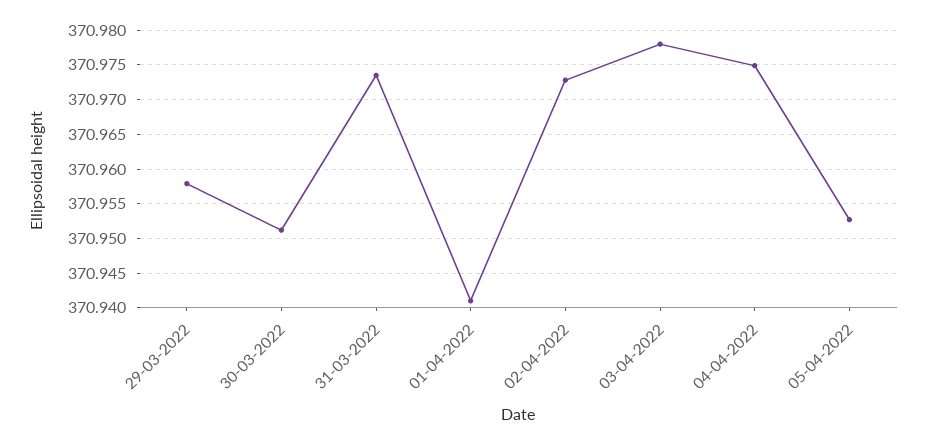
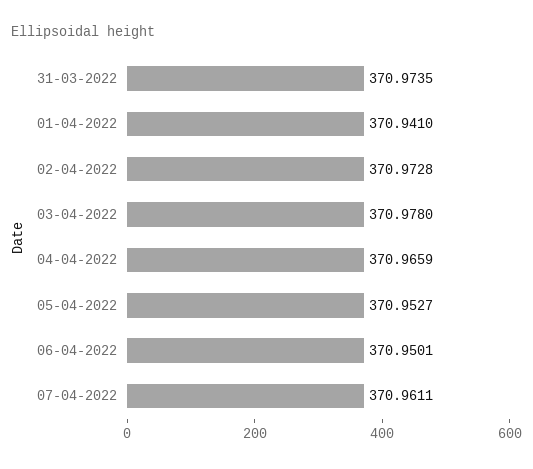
29-03-2022: 370.958 -> none
30-03-2022: 370.951 -> none
04-04-2022: 370.975 -> 370.9659
06-04-2022: none -> 370.9501
07-04-2022: none -> 370.9611

